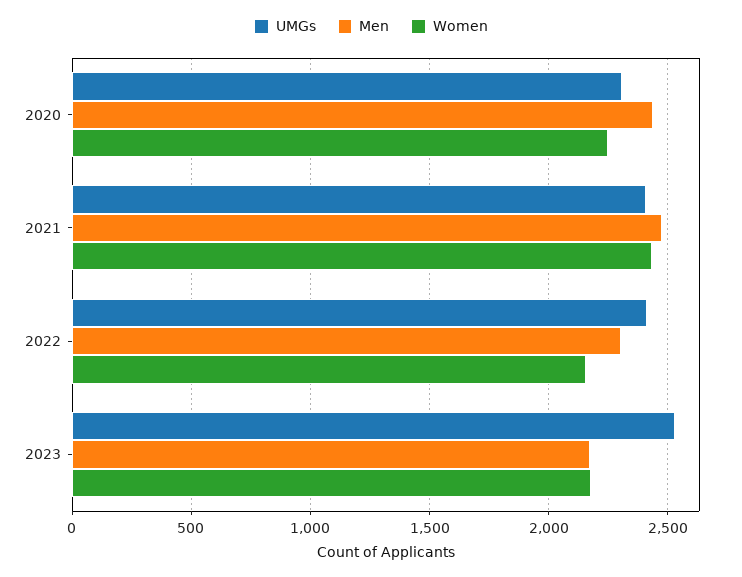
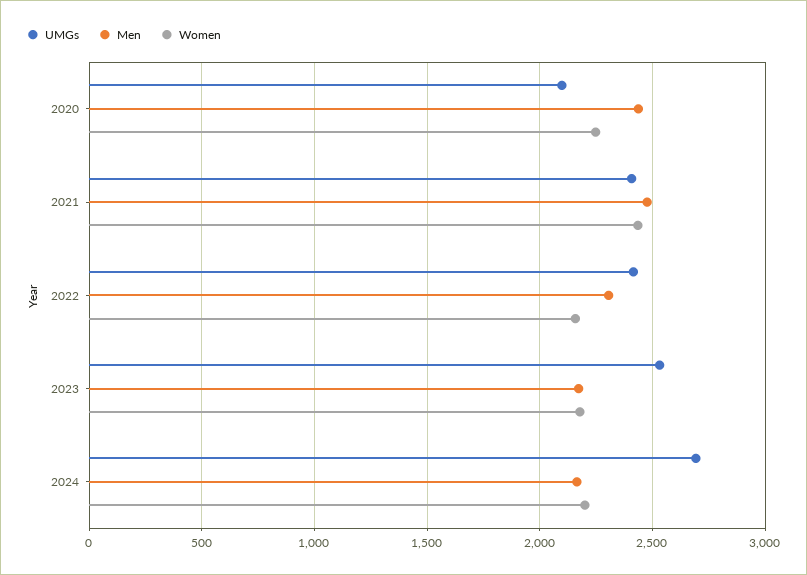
UMGs, 2020: 2300 -> 2100
UMGs, 2024: none -> 2700
Men, 2024: none -> 2150
Women, 2024: none -> 2200

